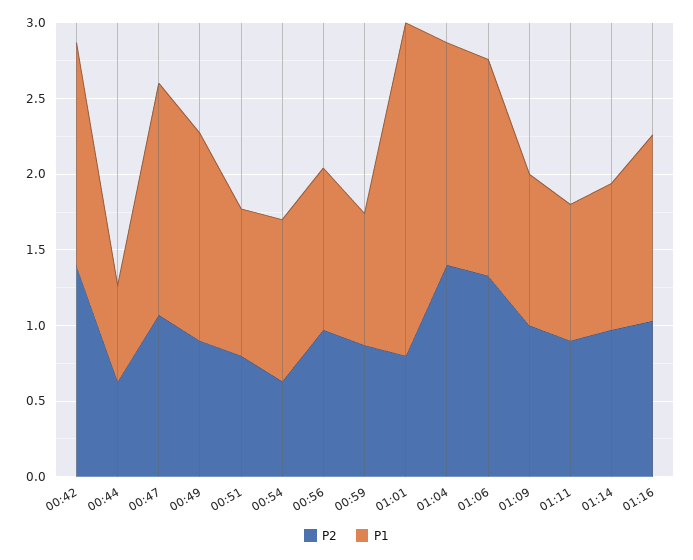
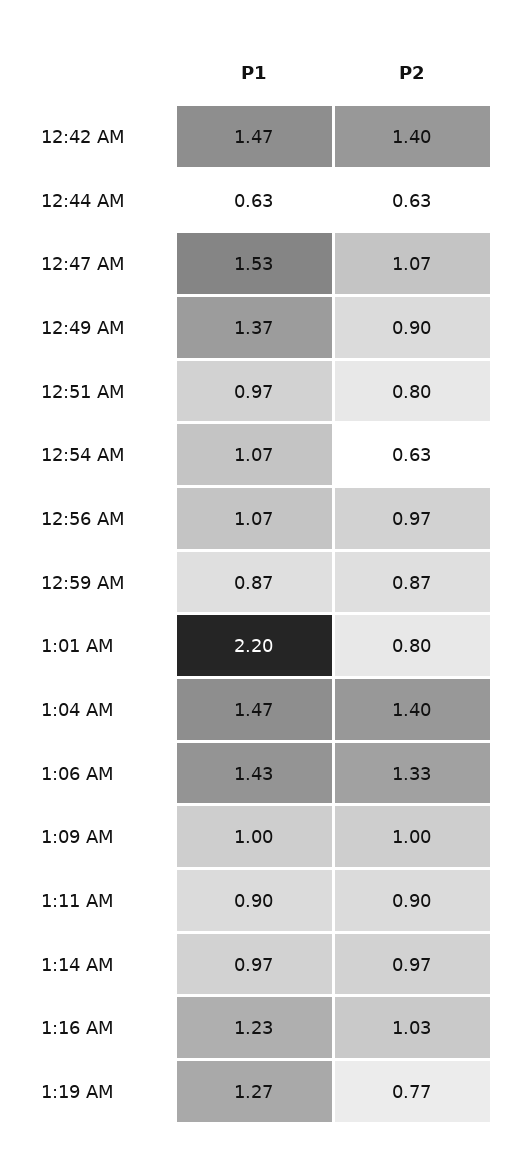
P1, 1:19 AM: none -> 1.27
P2, 1:19 AM: none -> 0.77

